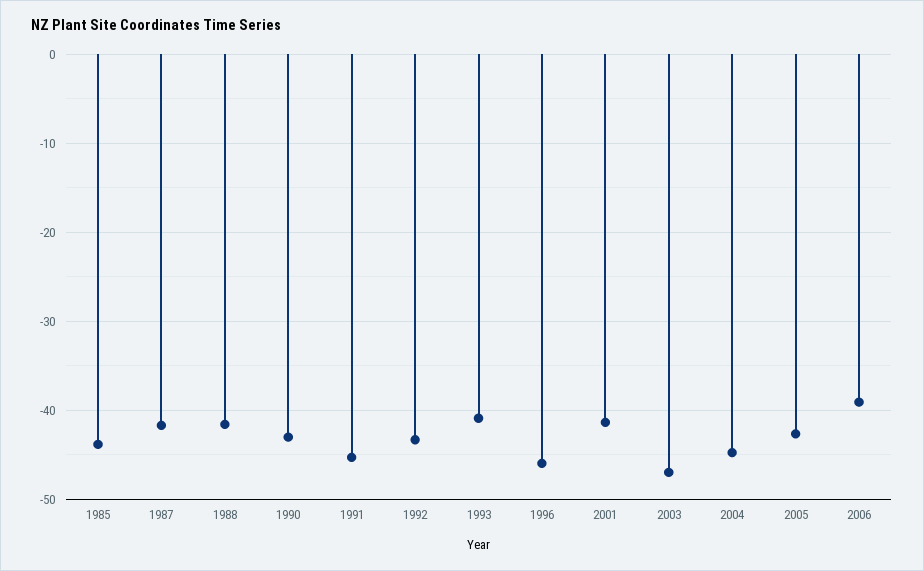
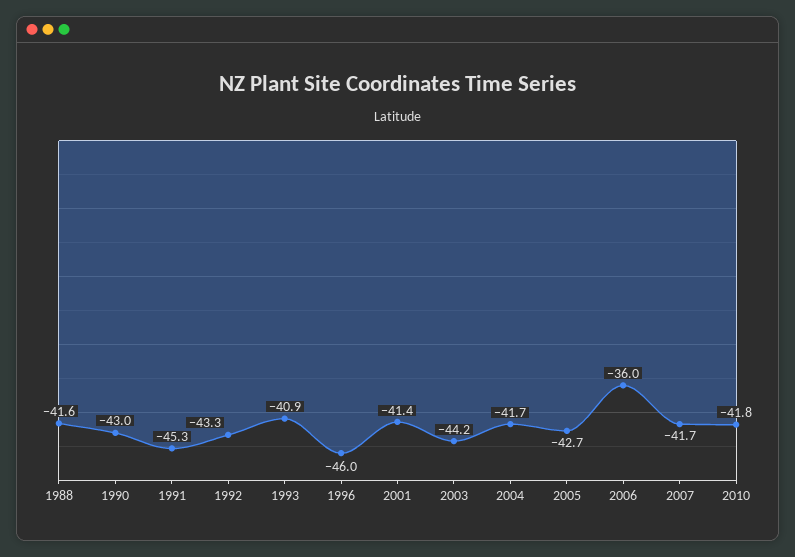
1985: -44 -> none
1987: -42 -> none
2003: -47 -> -44.2
2004: -45 -> -41.7
2006: -39 -> -36
2007: none -> -41.7
2010: none -> -41.8

